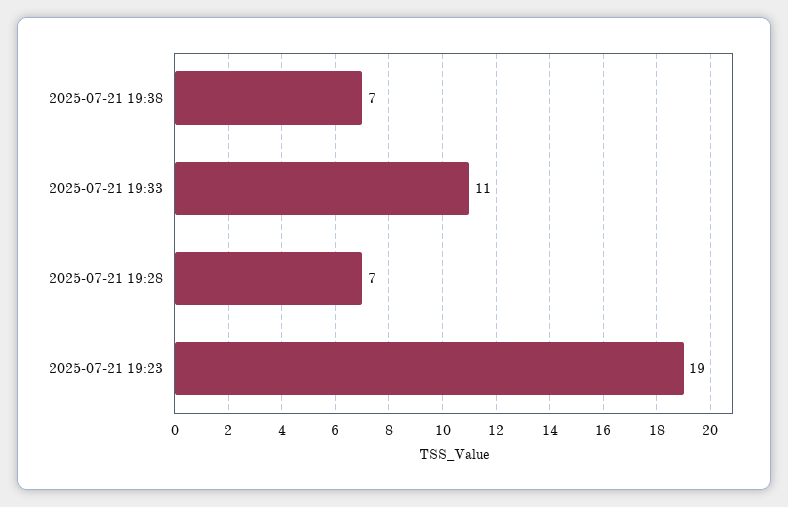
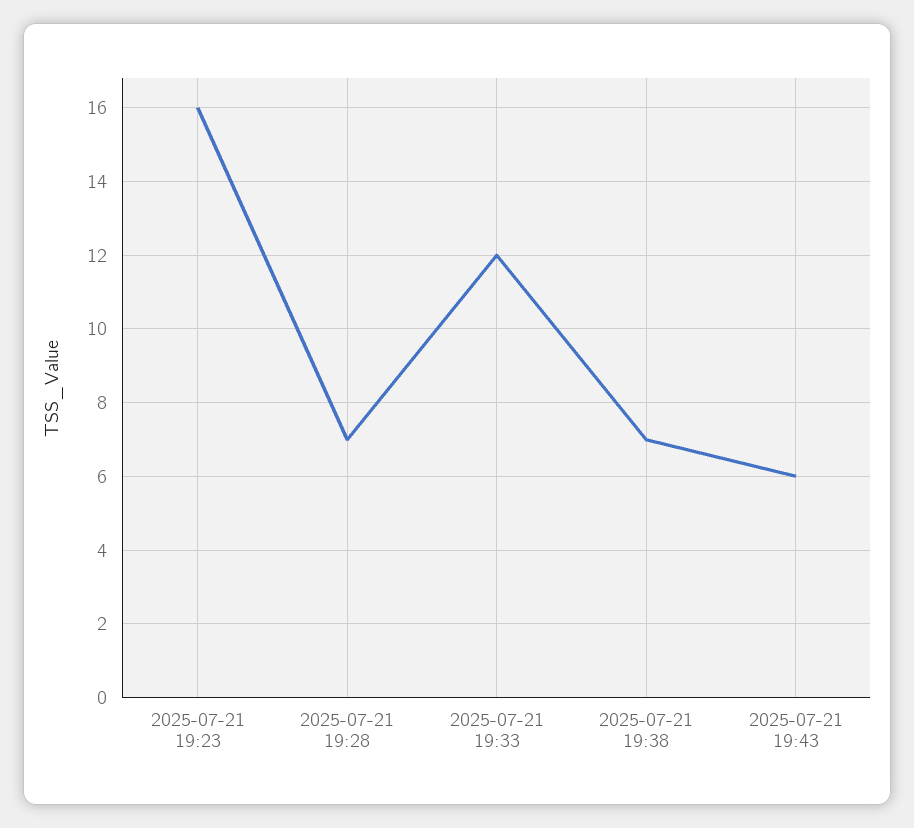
2025-07-21 19:33: 11 -> 12
2025-07-21 19:23: 19 -> 16
2025-07-21 19:43: none -> 6

